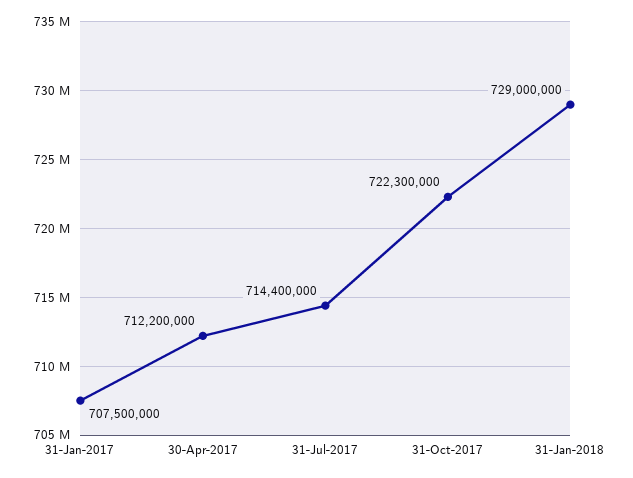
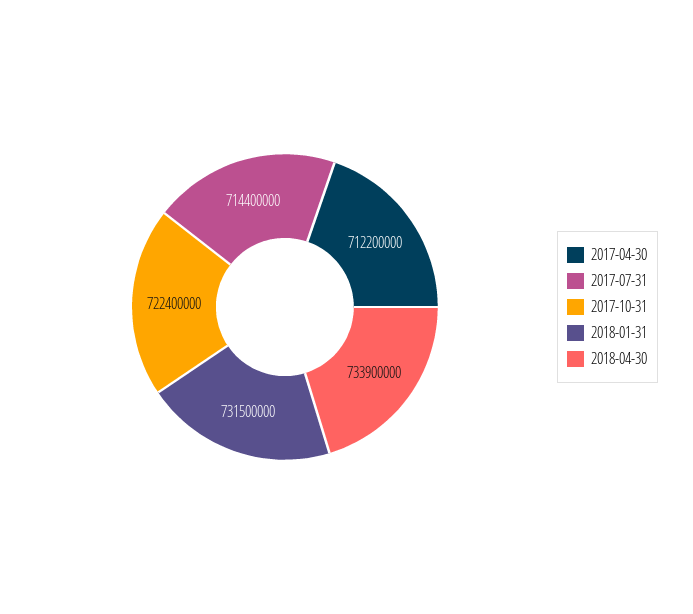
31-Jan-2017: 707500000 -> none
31-Oct-2017: 722300000 -> 722400000
31-Jan-2018: 729000000 -> 731500000
2018-04-30: none -> 733900000

